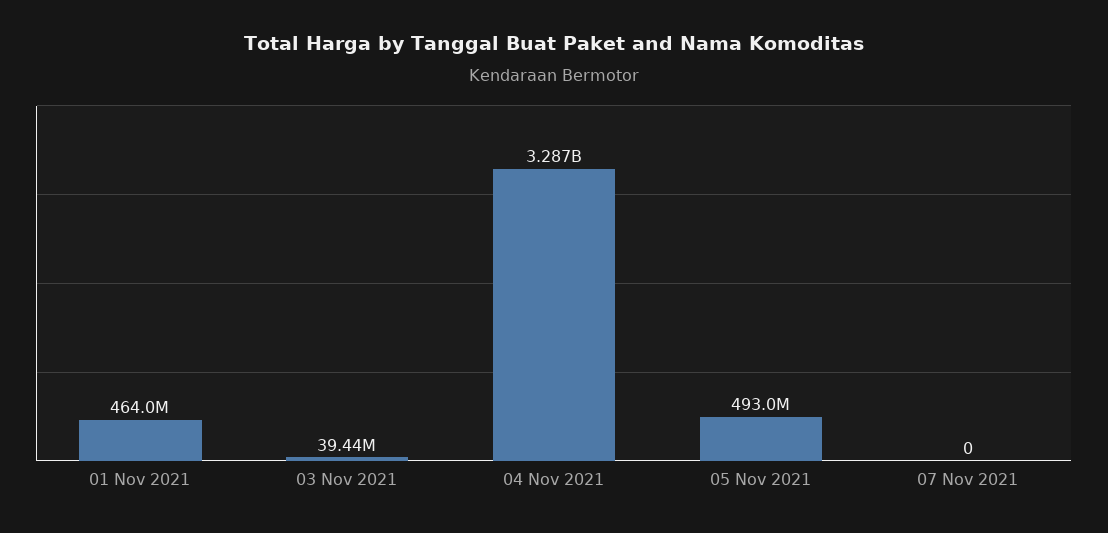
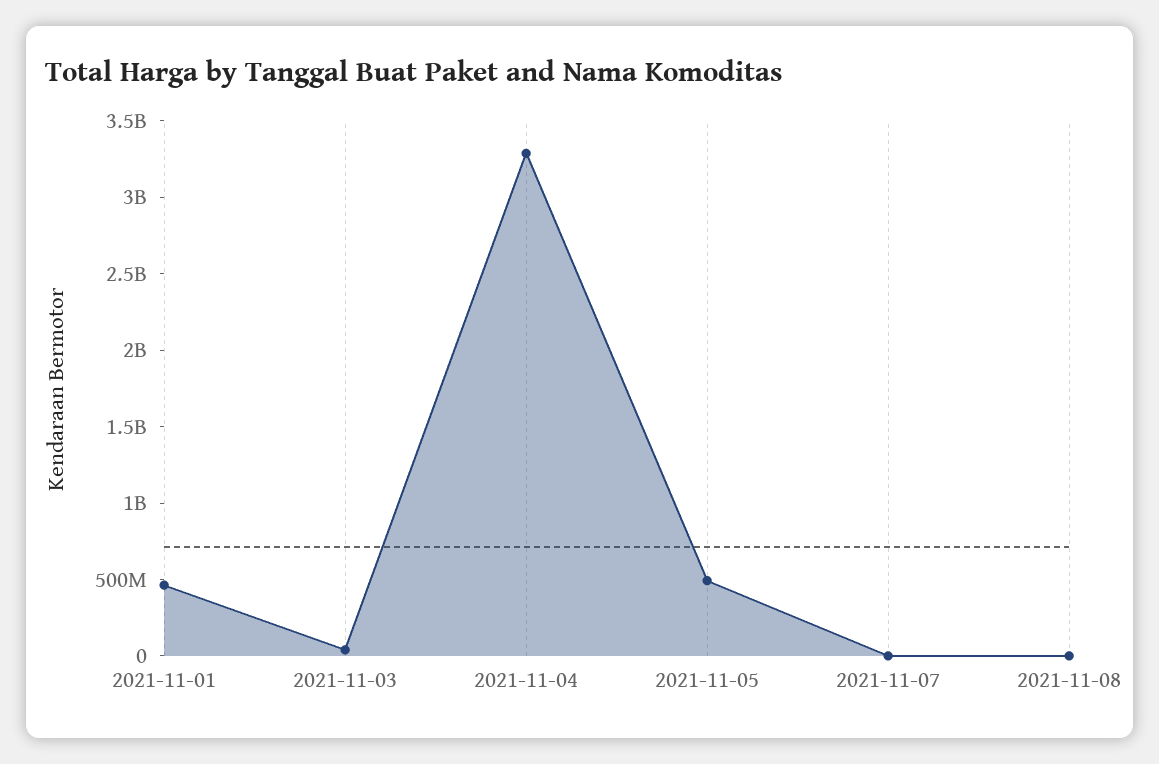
2021-11-08: none -> 0

